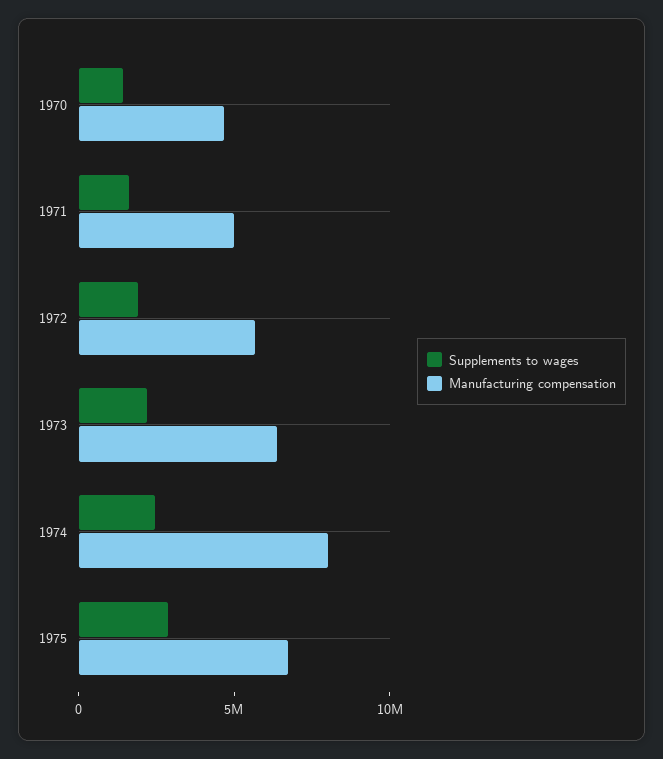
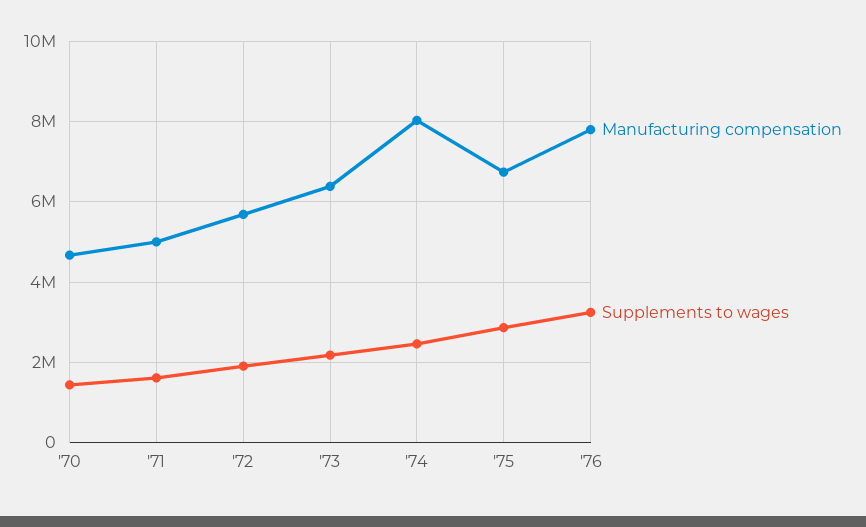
Manufacturing compensation, '76: none -> 7800000
Supplements to wages, '76: none -> 3200000

